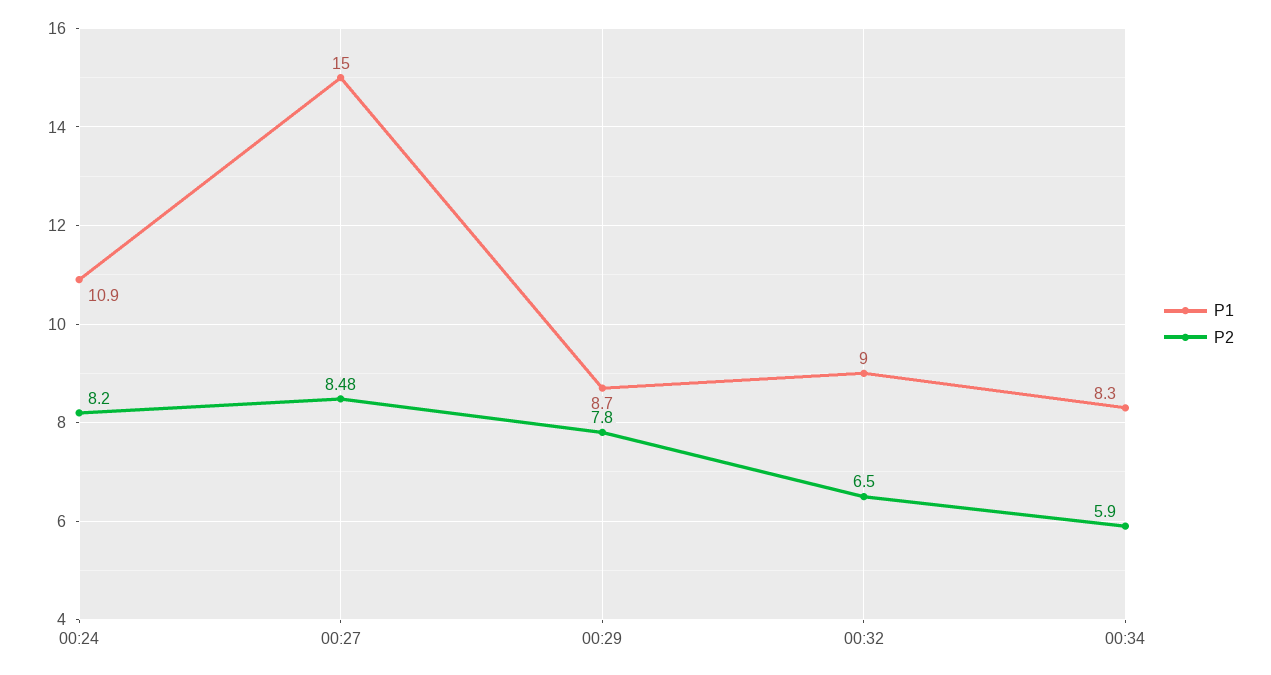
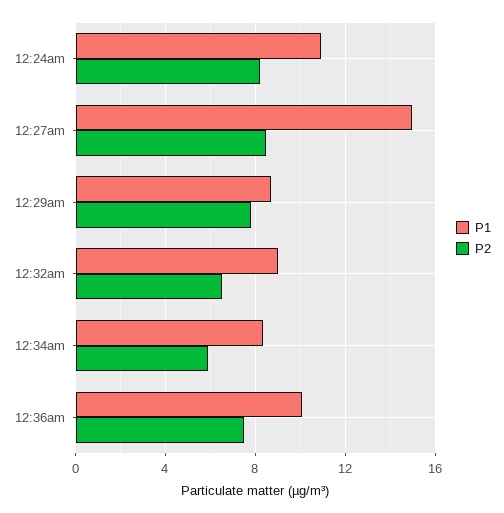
P1, 12:36am: none -> 10
P2, 12:36am: none -> 7.5

